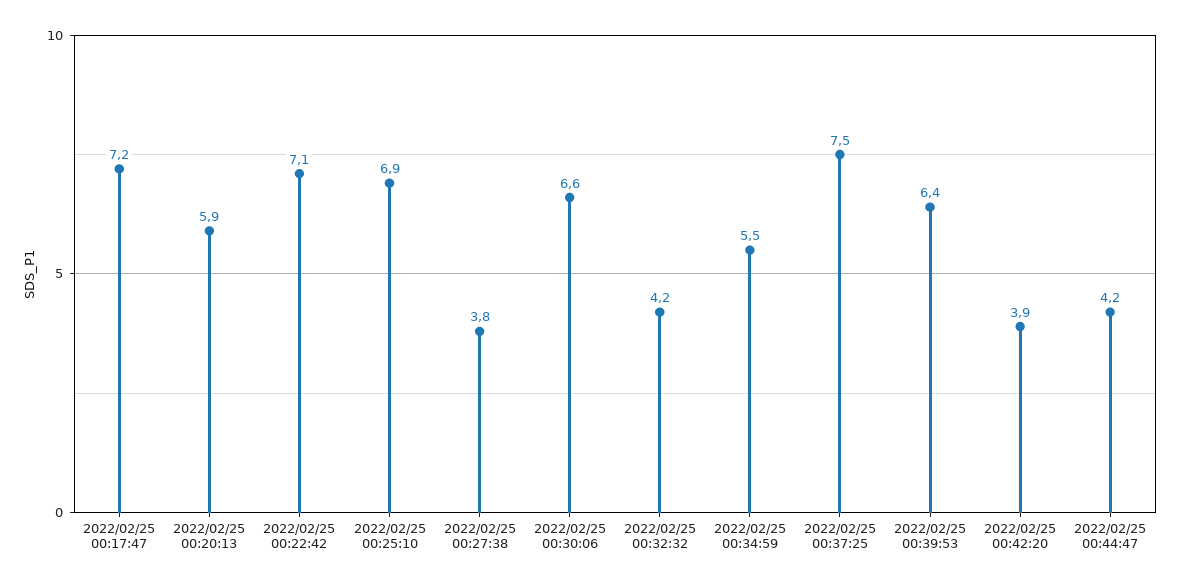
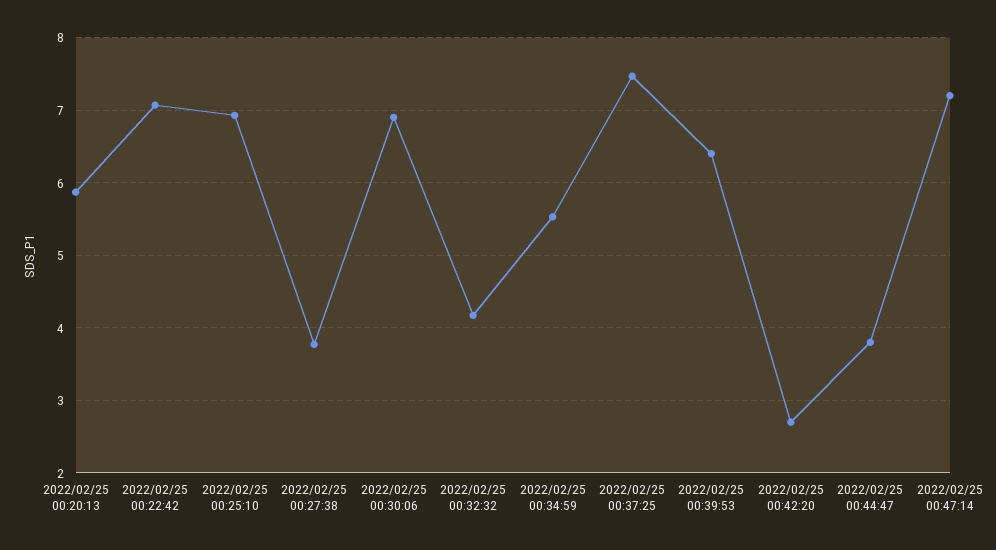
2022/02/25 00:17:47: 7.2 -> none
2022/02/25 00:30:06: 6.6 -> 6.9
2022/02/25 00:42:20: 3.9 -> 2.7
2022/02/25 00:44:47: 4.2 -> 3.8
2022/02/25 00:47:14: none -> 7.2

